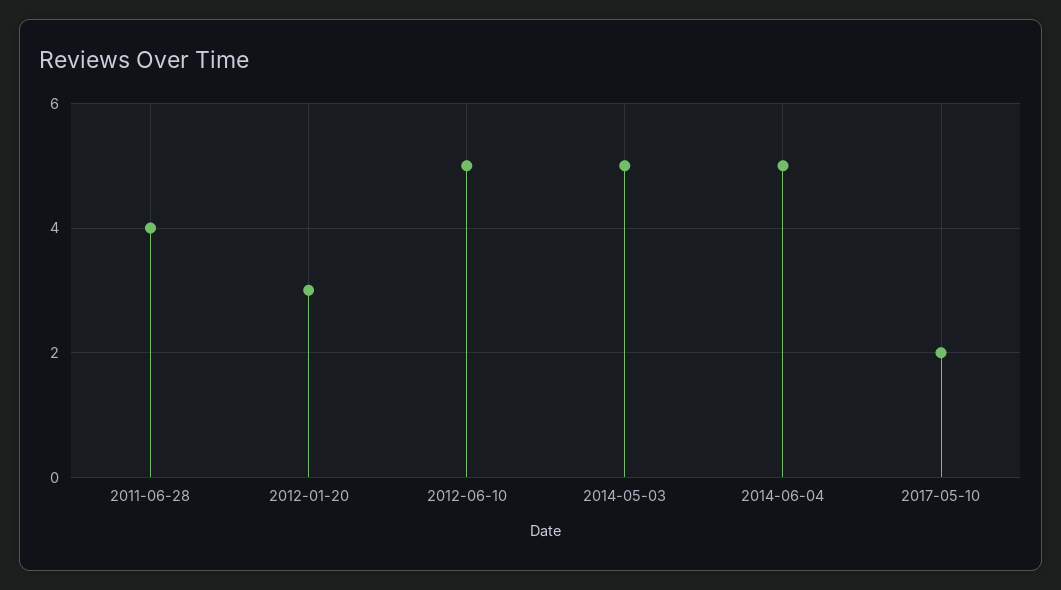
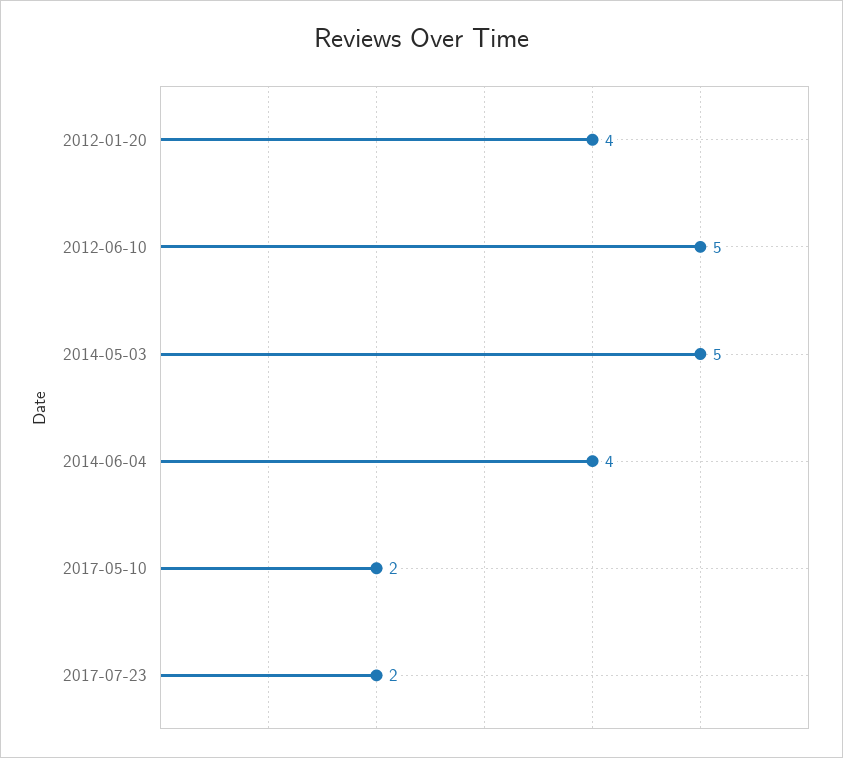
2011-06-28: 4 -> none
2012-01-20: 3 -> 4
2014-06-04: 5 -> 4
2017-07-23: none -> 2

